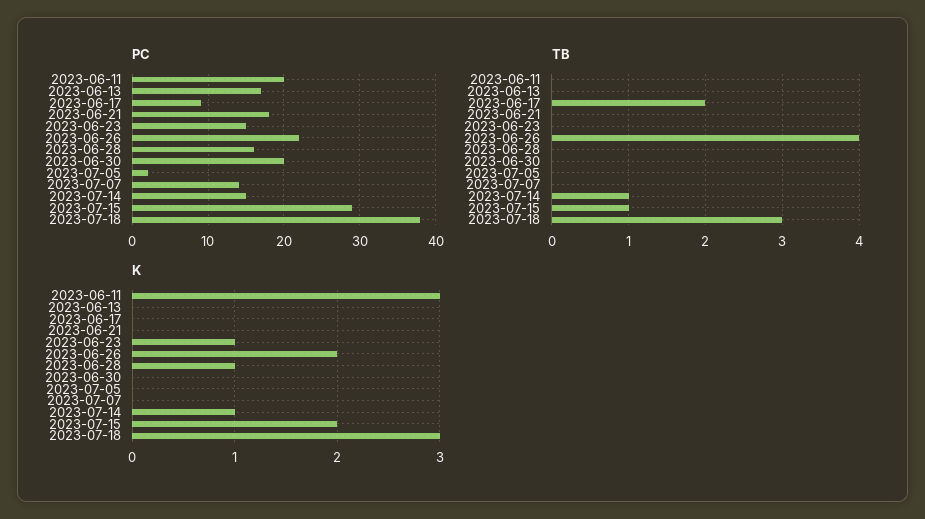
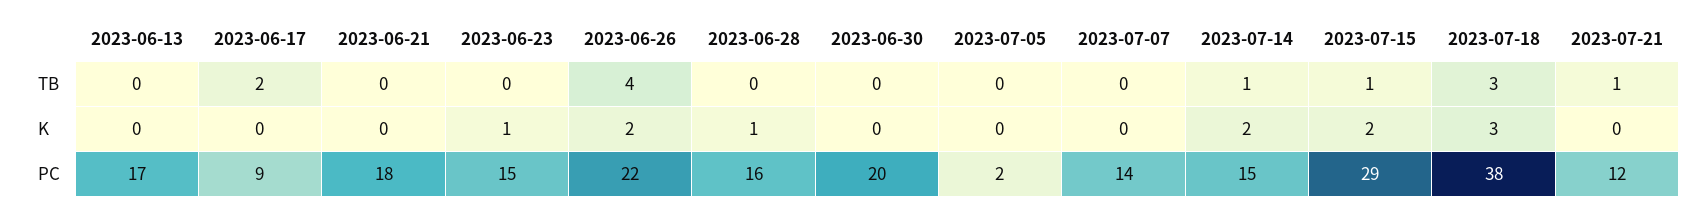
PC, 2023-06-11: 20 -> none
TB, 2023-06-11: 0 -> none
K, 2023-06-11: 3 -> none
K, 2023-07-14: 1 -> 2
TB, 2023-07-21: none -> 1
K, 2023-07-21: none -> 0
PC, 2023-07-21: none -> 12

